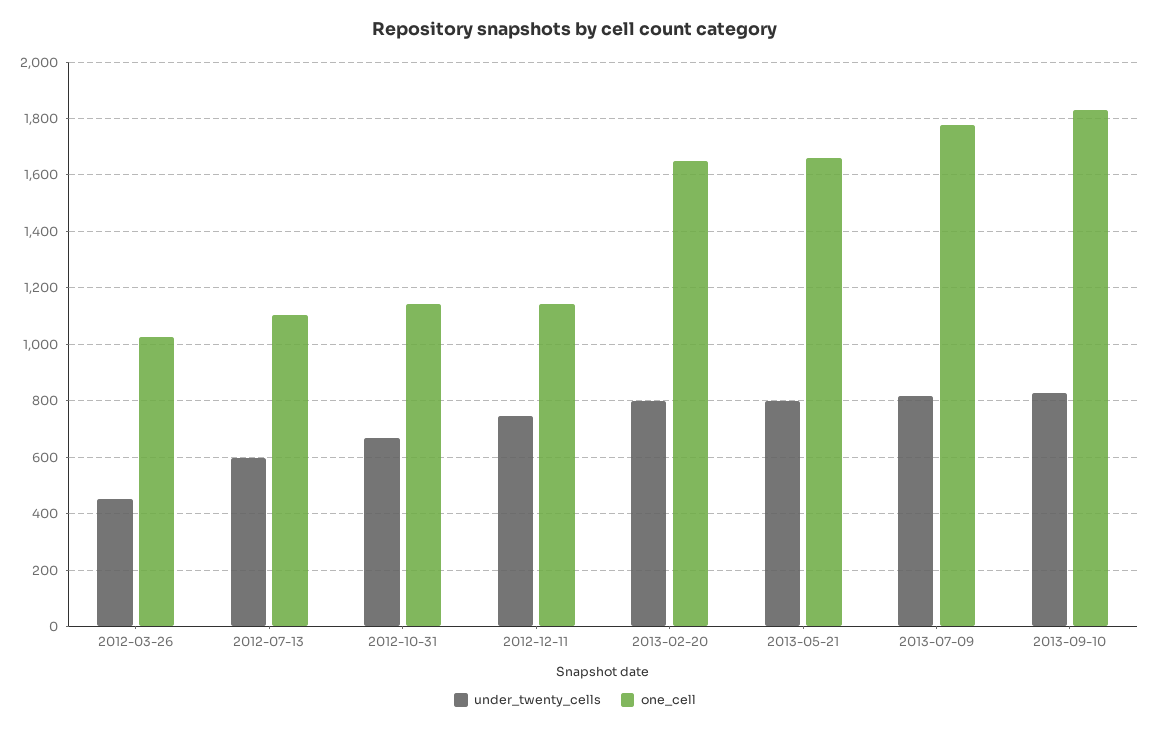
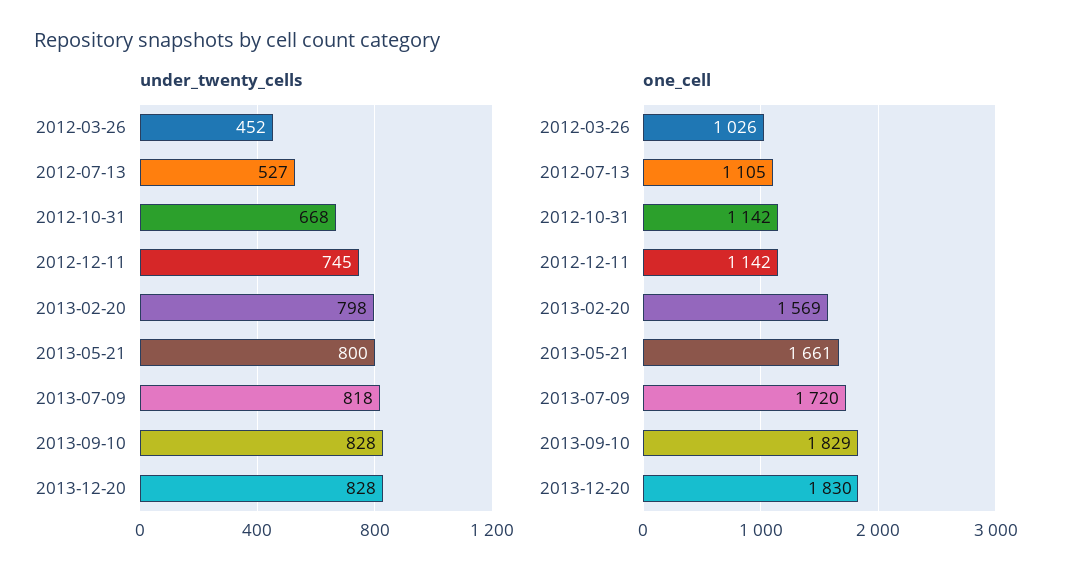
under_twenty_cells, 2012-07-13: 600 -> 527
one_cell, 2013-02-20: 1650 -> 1569
one_cell, 2013-07-09: 1775 -> 1720
under_twenty_cells, 2013-12-20: none -> 828
one_cell, 2013-12-20: none -> 1830

